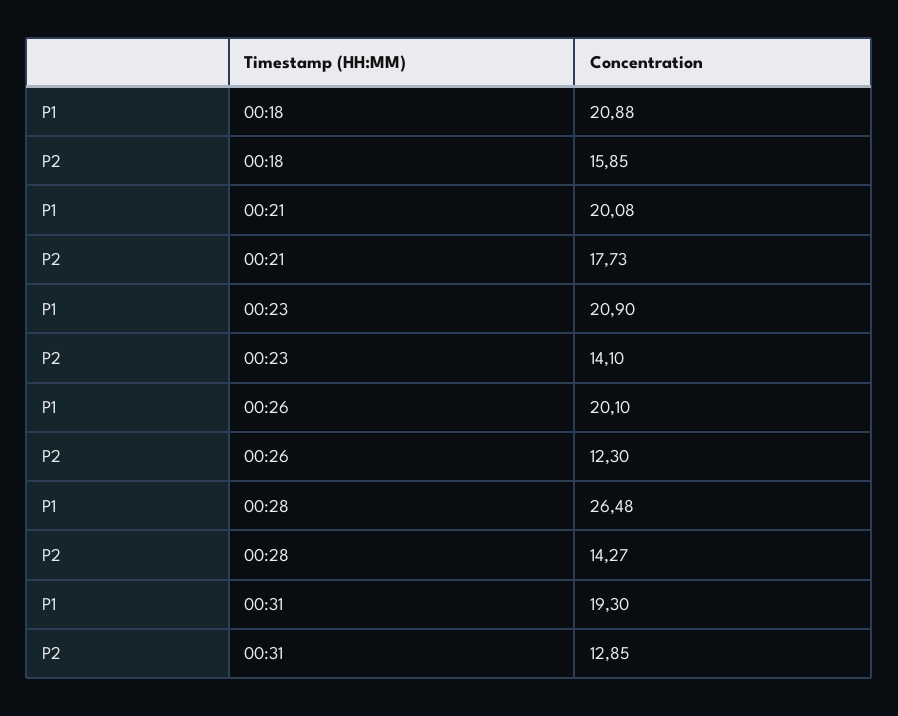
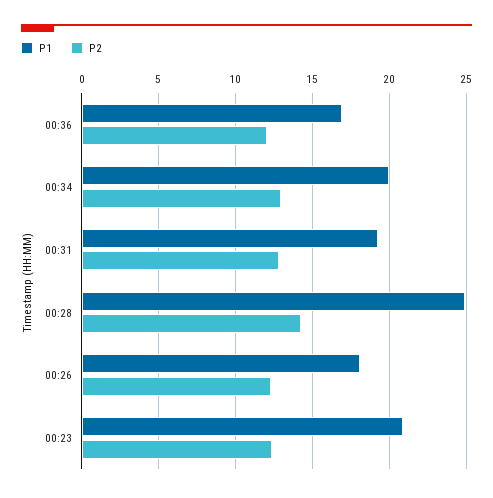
P1, 00:18: 20.88 -> none
P2, 00:18: 15.85 -> none
P1, 00:21: 20.08 -> none
P2, 00:21: 17.73 -> none
P2, 00:23: 14.1 -> 12.5
P1, 00:26: 20.1 -> 18
P1, 00:28: 26.48 -> 25
P1, 00:36: none -> 17
P2, 00:36: none -> 12
P1, 00:34: none -> 20
P2, 00:34: none -> 13

